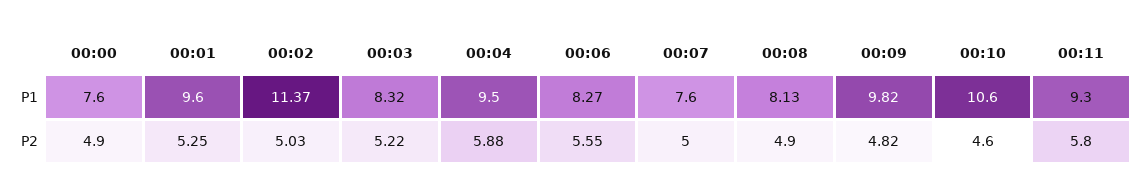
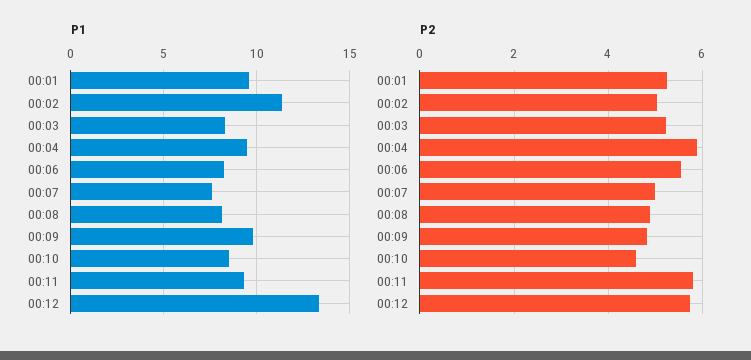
P1, 00:00: 7.6 -> none
P1, 00:10: 10.6 -> 8.5
P2, 00:00: 4.9 -> none
P1, 00:12: none -> 13.5
P2, 00:12: none -> 5.8

